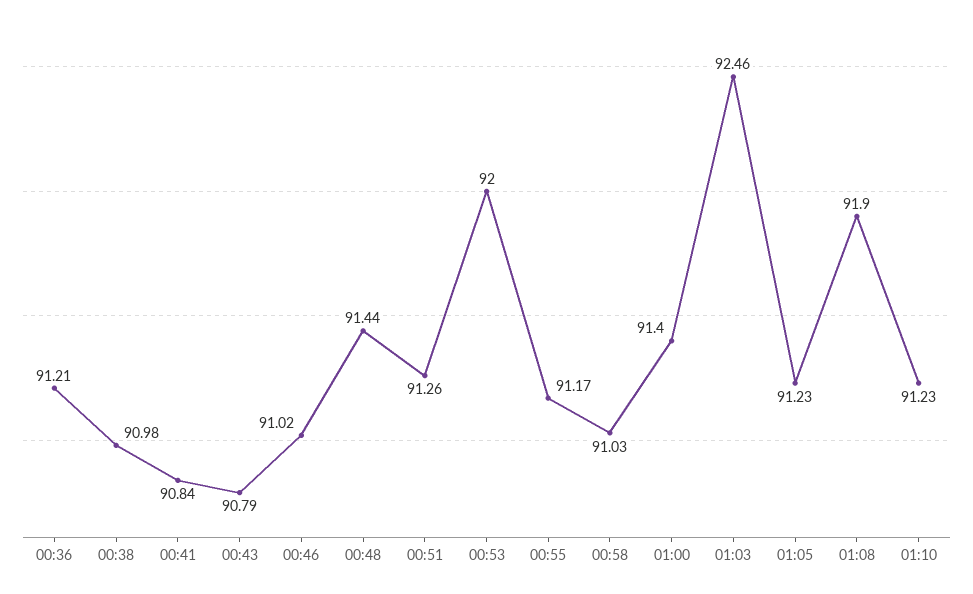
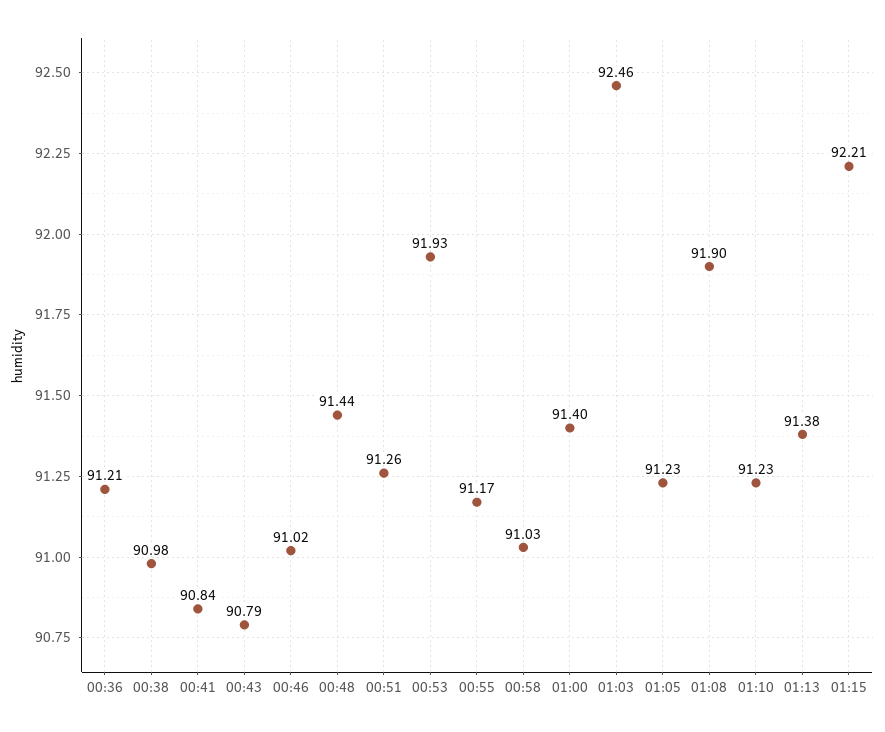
00:53: 92 -> 91.93
01:13: none -> 91.38
01:15: none -> 92.21

